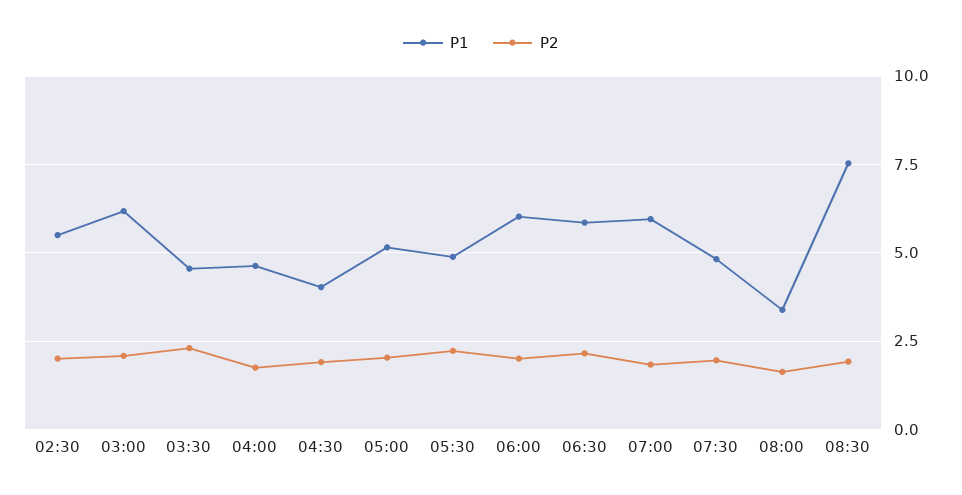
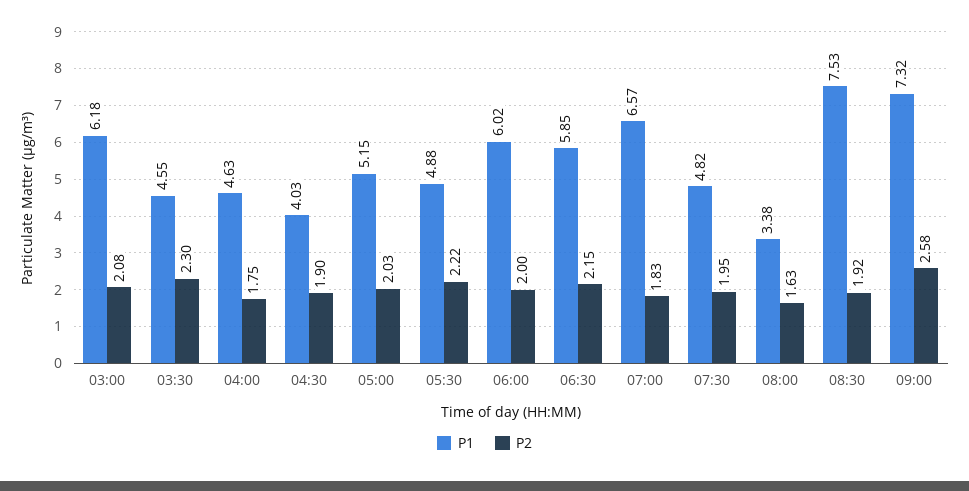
P1, 02:30: 5.5 -> none
P2, 02:30: 2 -> none
P1, 07:00: 6 -> 6.57
P1, 09:00: none -> 7.32
P2, 09:00: none -> 2.58

